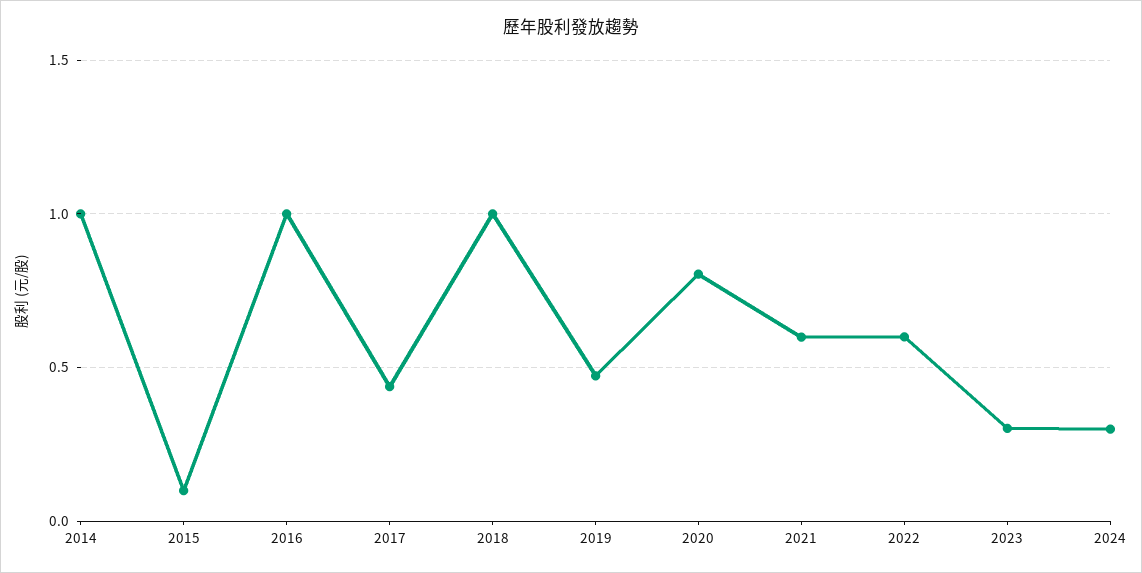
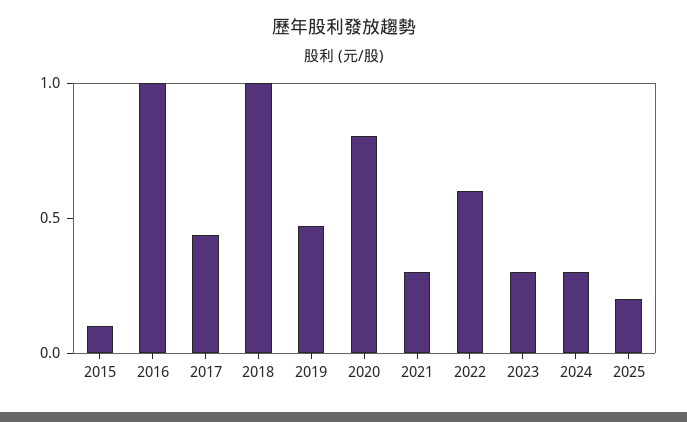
2014: 1 -> none
2021: 0.6 -> 0.3
2025: none -> 0.2

